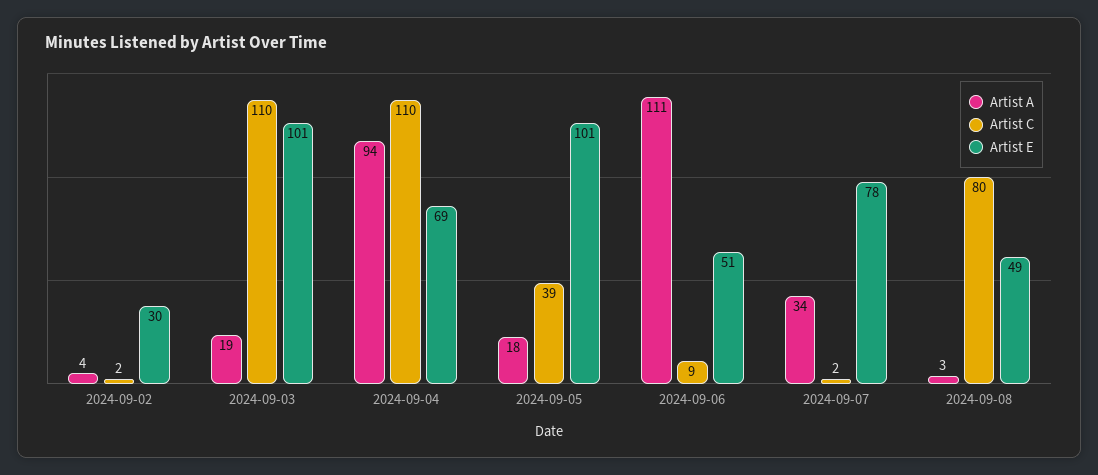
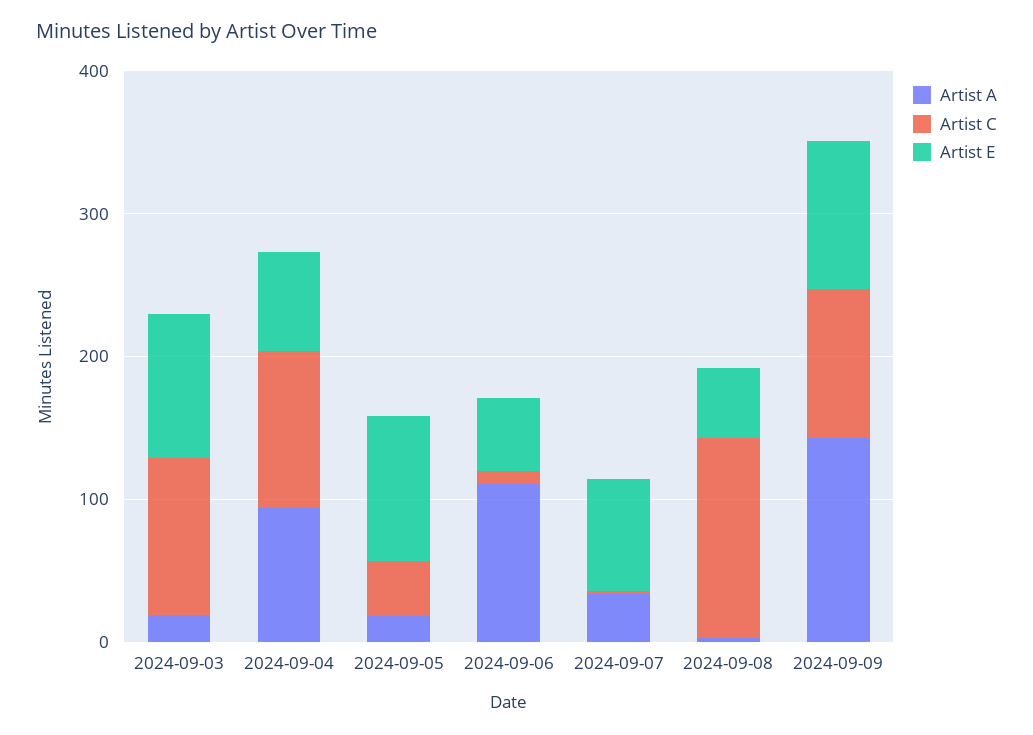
Artist A, 2024-09-02: 4 -> none
Artist C, 2024-09-02: 2 -> none
Artist E, 2024-09-02: 30 -> none
Artist C, 2024-09-08: 80 -> 140
Artist A, 2024-09-09: none -> 140
Artist C, 2024-09-09: none -> 100
Artist E, 2024-09-09: none -> 100

